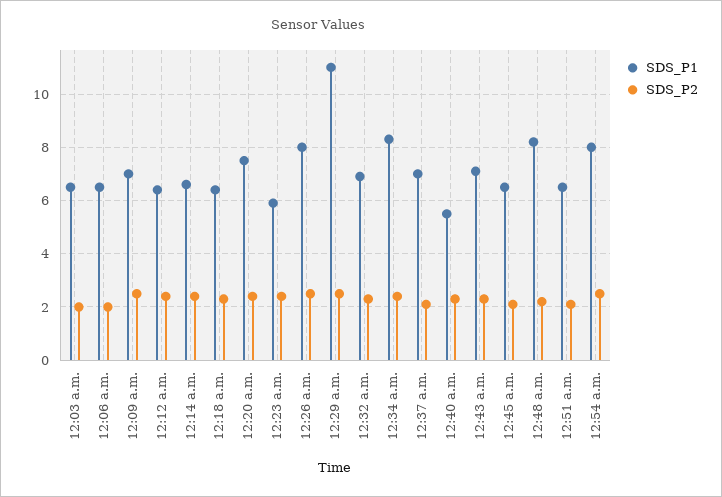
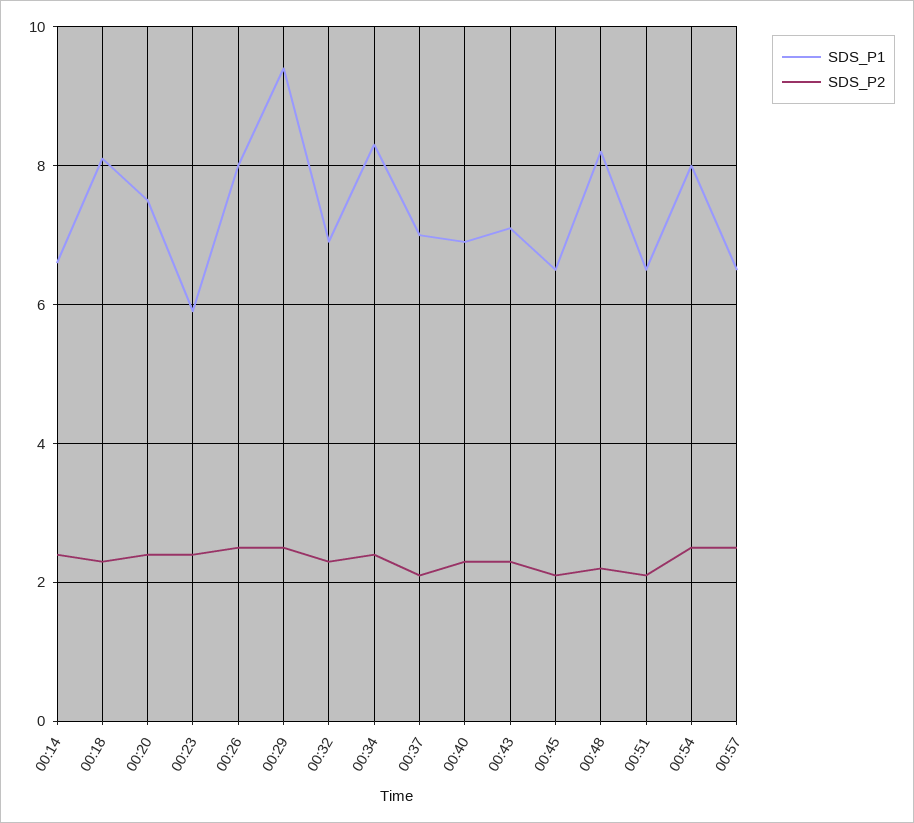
SDS_P1, 12:03 a.m.: 6.5 -> none
SDS_P2, 12:03 a.m.: 2 -> none
SDS_P1, 12:06 a.m.: 6.5 -> none
SDS_P2, 12:06 a.m.: 2 -> none
SDS_P1, 12:09 a.m.: 7 -> none
SDS_P2, 12:09 a.m.: 2.5 -> none
SDS_P1, 12:12 a.m.: 6.5 -> none
SDS_P2, 12:12 a.m.: 2.5 -> none
SDS_P1, 12:18 a.m.: 6.5 -> 8
SDS_P1, 12:29 a.m.: 11 -> 9.5
SDS_P1, 12:40 a.m.: 5.5 -> 7
SDS_P1, 00:57: none -> 6.5
SDS_P2, 00:57: none -> 2.5

